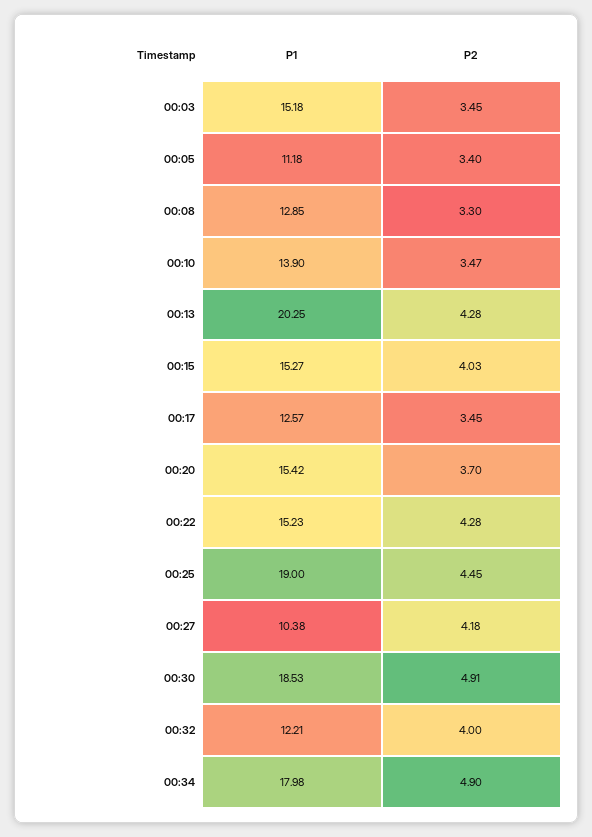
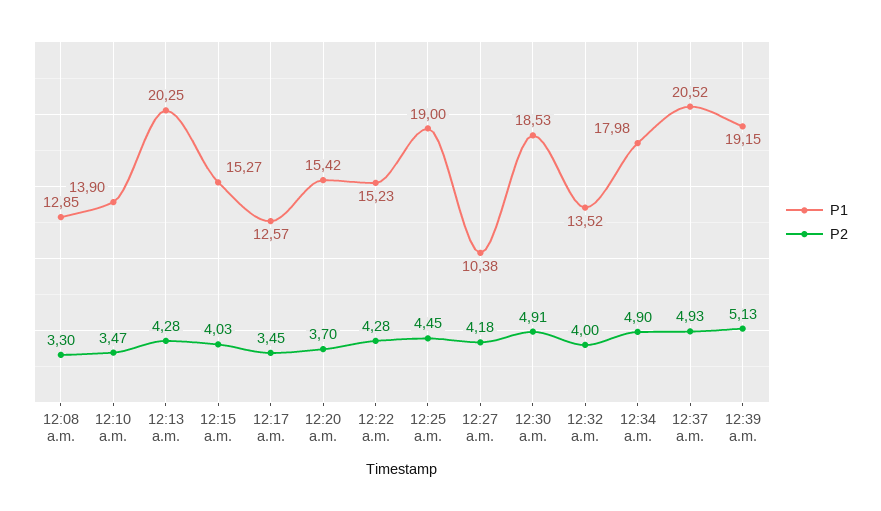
P1, 00:03: 15.18 -> none
P2, 00:03: 3.45 -> none
P1, 00:05: 11.18 -> none
P2, 00:05: 3.4 -> none
P1, 00:32: 12.21 -> 13.52
P1, 12:37 a.m.: none -> 20.52
P2, 12:37 a.m.: none -> 4.93
P1, 12:39 a.m.: none -> 19.15
P2, 12:39 a.m.: none -> 5.13

